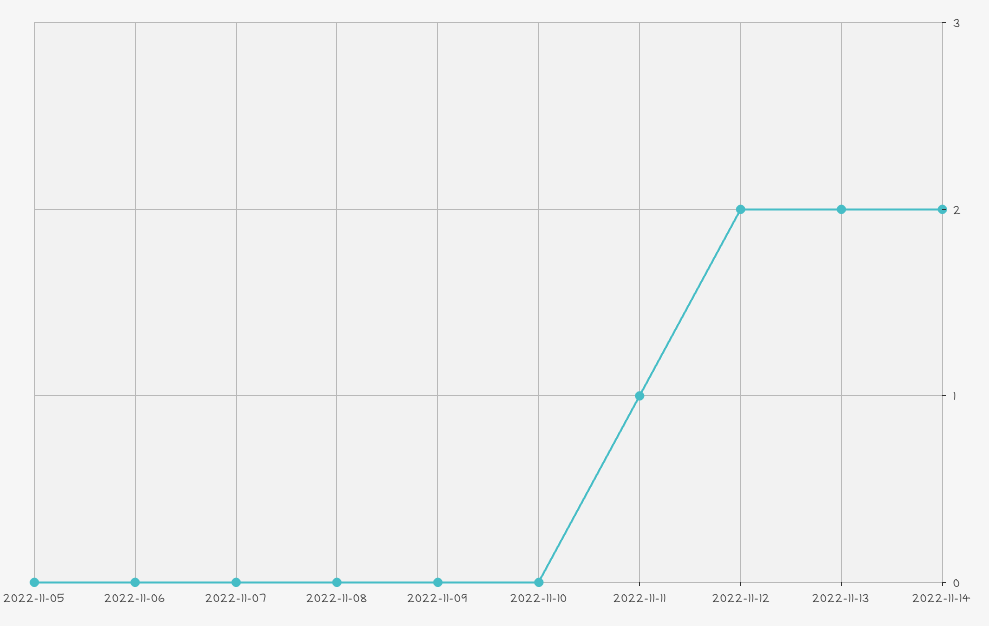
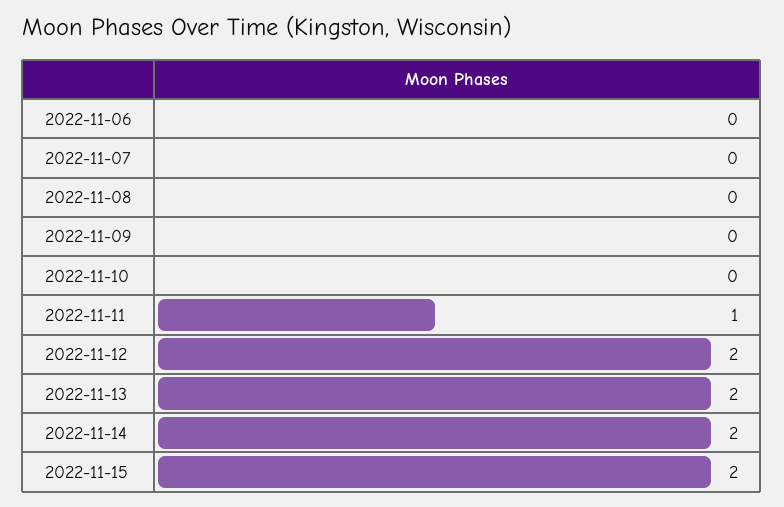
2022-11-05: 0 -> none
2022-11-15: none -> 2

